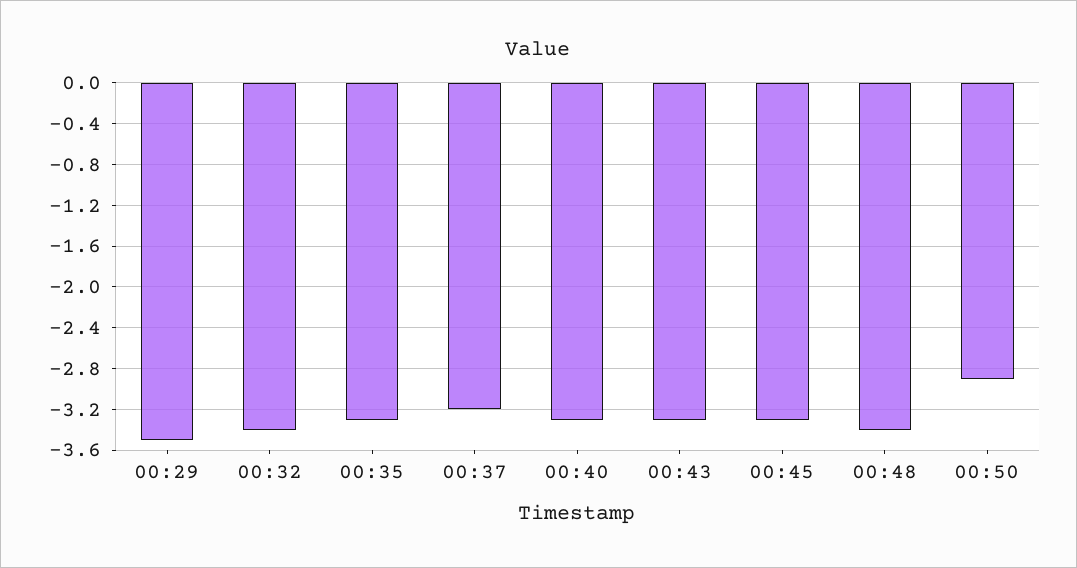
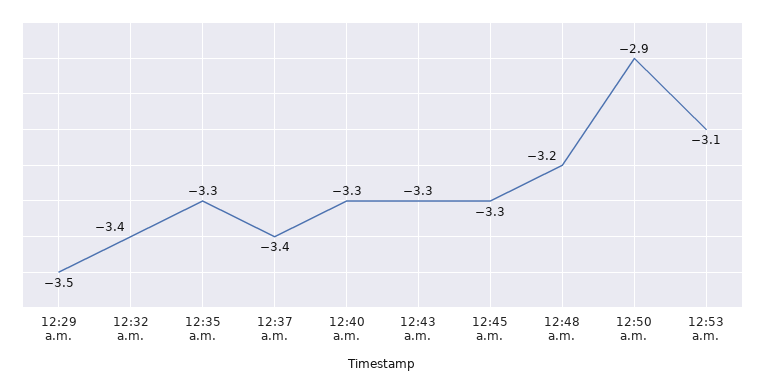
00:37: -3.2 -> -3.4
00:48: -3.4 -> -3.2
12:53 a.m.: none -> -3.1

